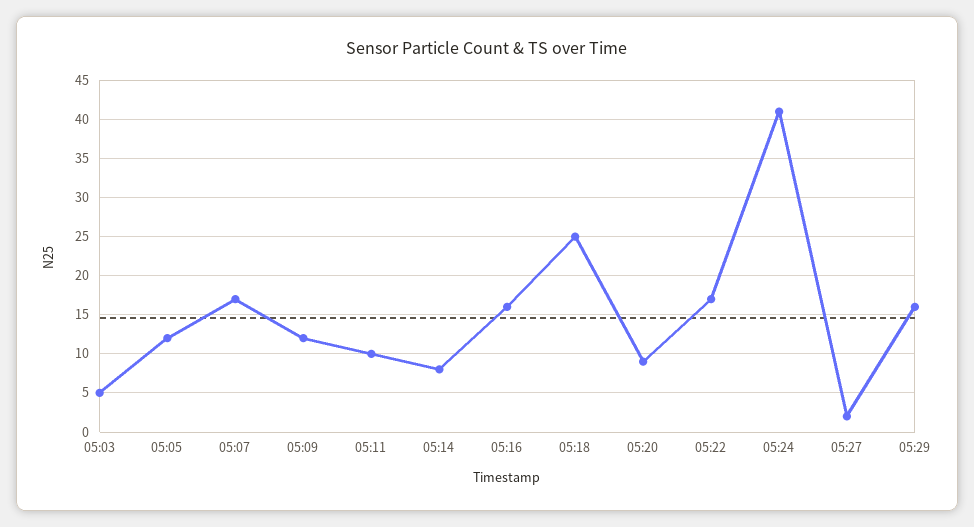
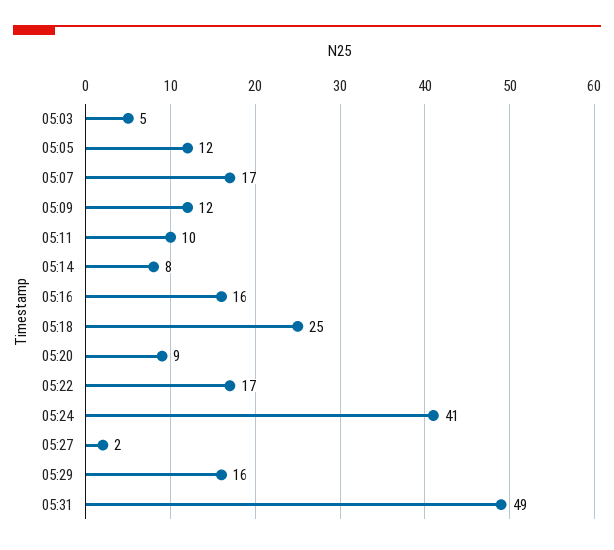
05:31: none -> 49

